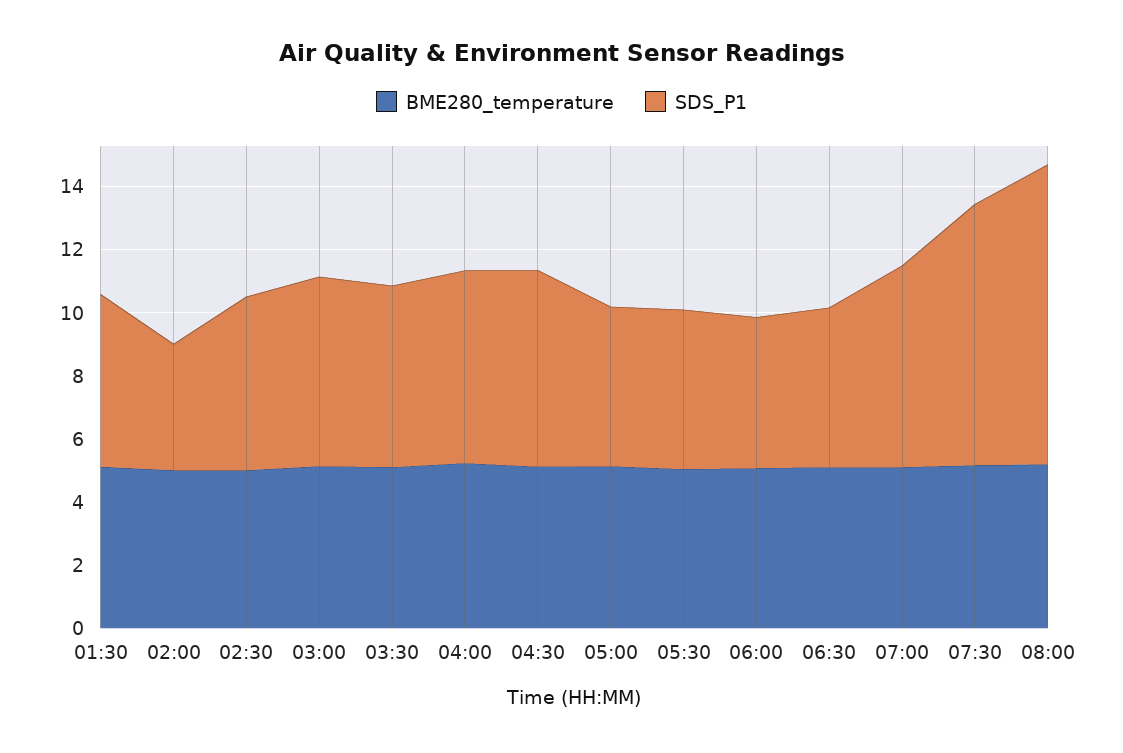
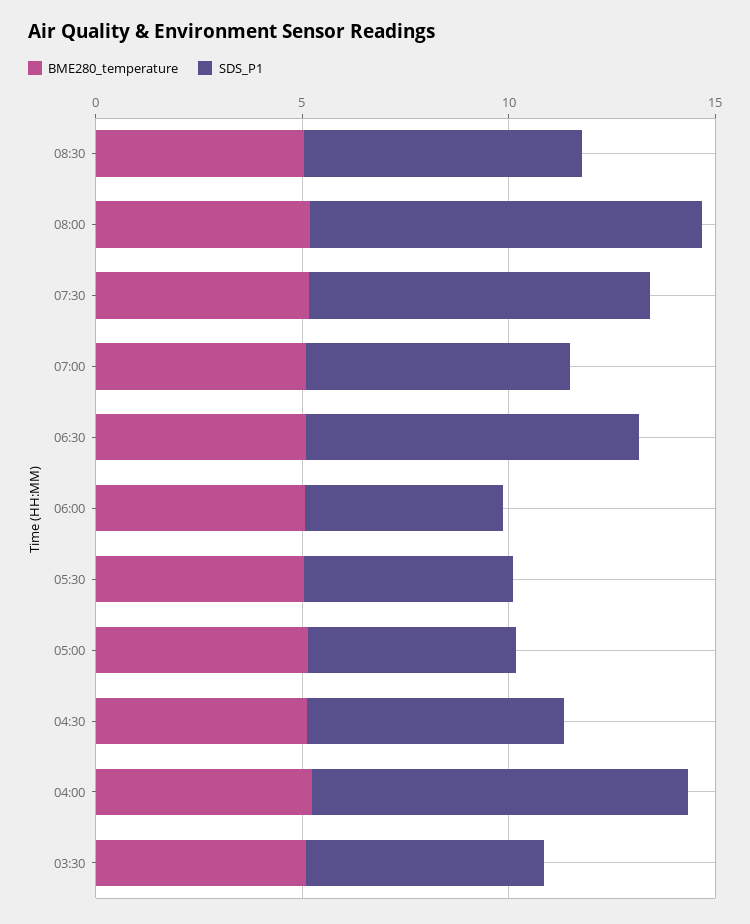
BME280_temperature, 01:30: 5 -> none
SDS_P1, 01:30: 5.5 -> none
BME280_temperature, 02:00: 5 -> none
SDS_P1, 02:00: 4 -> none
BME280_temperature, 02:30: 5 -> none
SDS_P1, 02:30: 5.5 -> none
BME280_temperature, 03:00: 5 -> none
SDS_P1, 03:00: 6 -> none
SDS_P1, 04:00: 6 -> 9
SDS_P1, 06:30: 5 -> 8
BME280_temperature, 08:30: none -> 5
SDS_P1, 08:30: none -> 7

